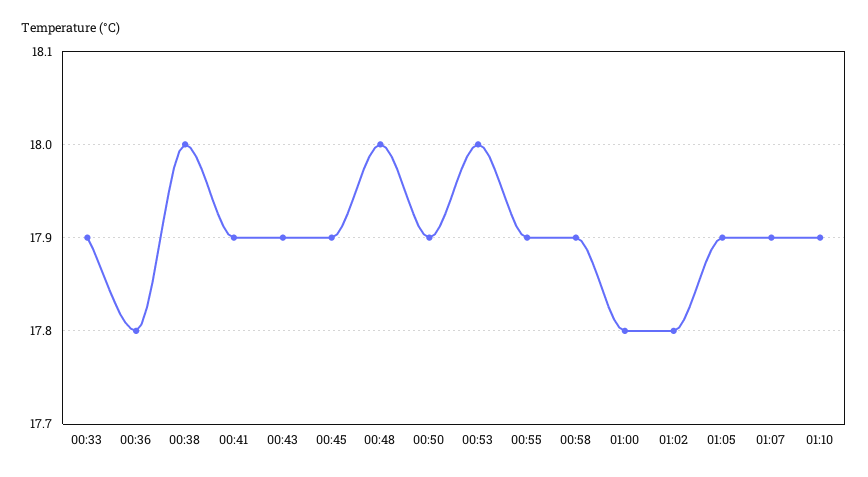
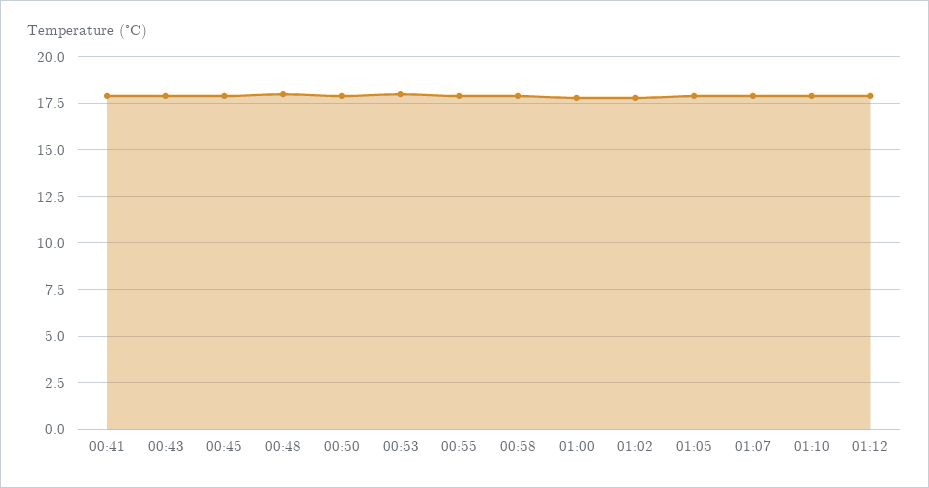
00:33: 17.9 -> none
00:36: 17.8 -> none
00:38: 18 -> none
01:12: none -> 18

